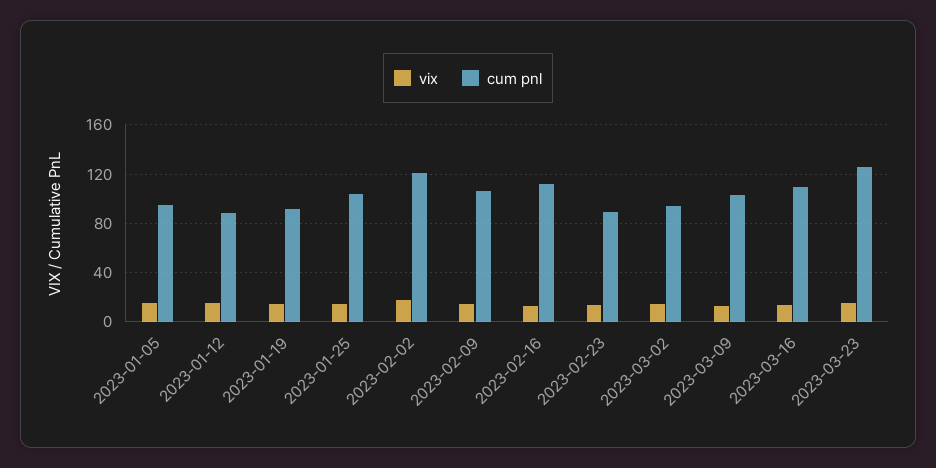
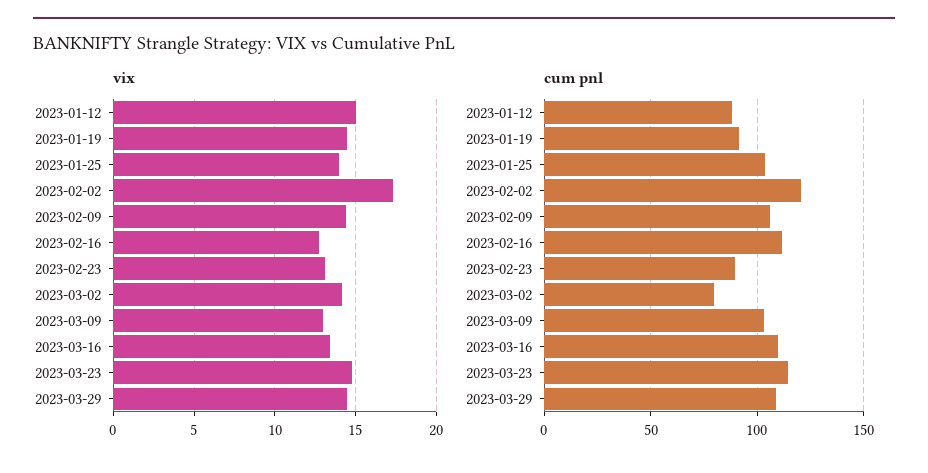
vix, 2023-01-05: 15 -> none
cum pnl, 2023-01-05: 95 -> none
cum pnl, 2023-03-02: 95 -> 80
cum pnl, 2023-03-23: 125 -> 115
vix, 2023-03-29: none -> 14.5
cum pnl, 2023-03-29: none -> 110

